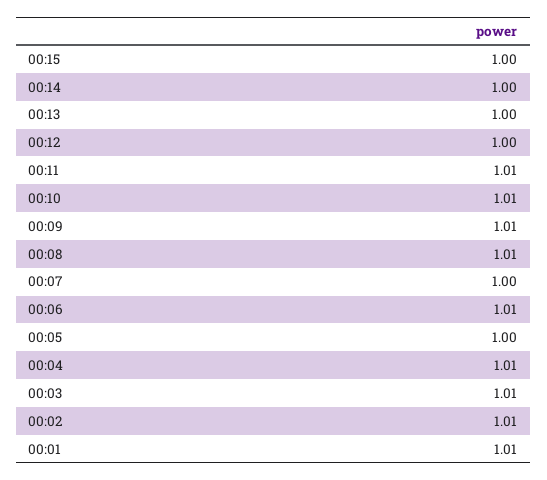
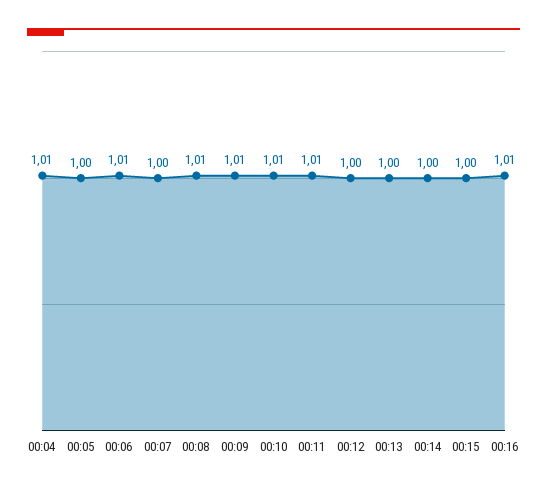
00:03: 1.01 -> none
00:02: 1.01 -> none
00:01: 1.01 -> none
00:16: none -> 1.01

